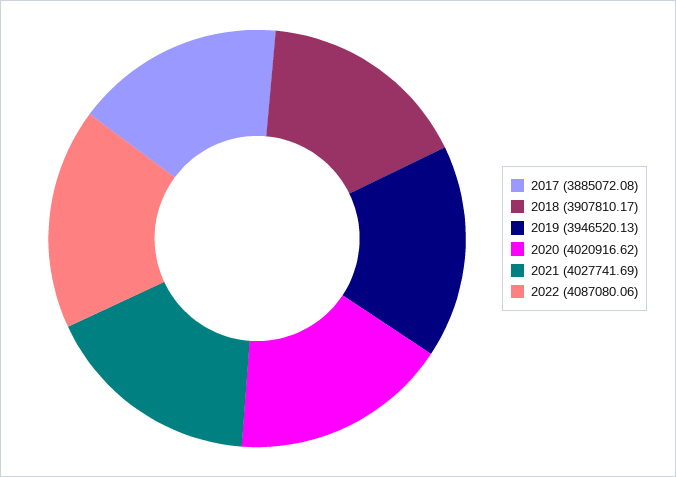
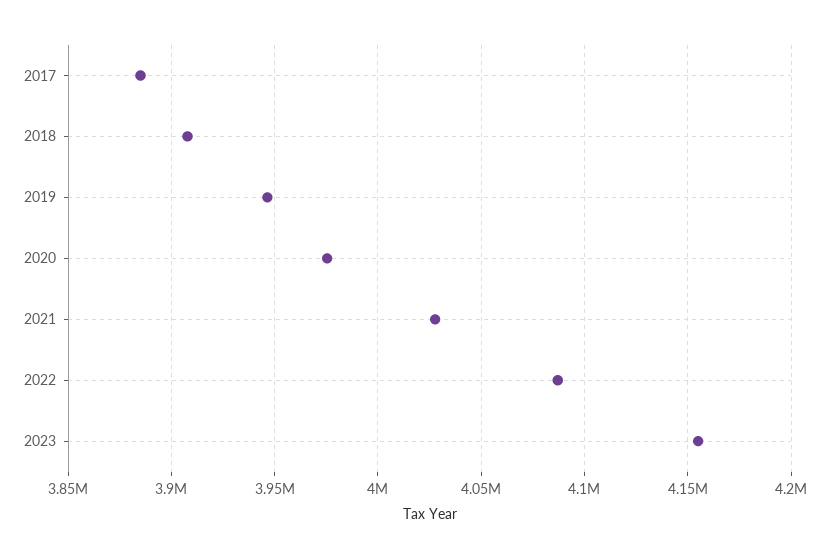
2020: 4020916.62 -> 3975000
2023: none -> 4155000

